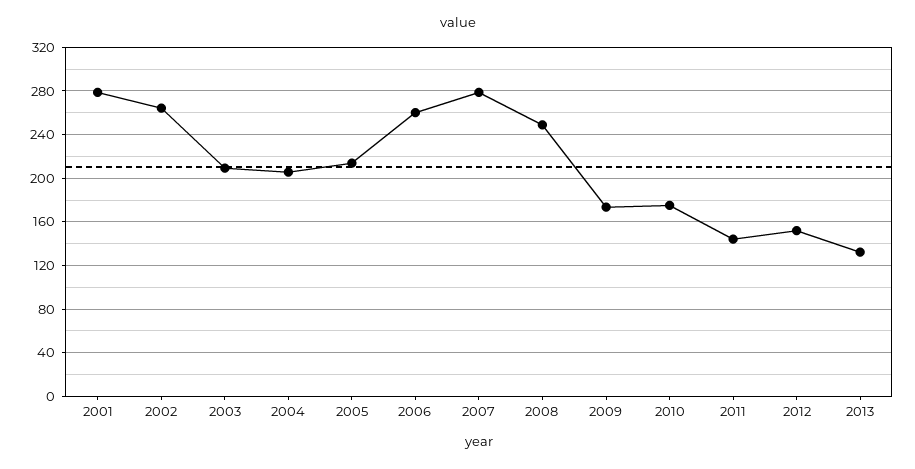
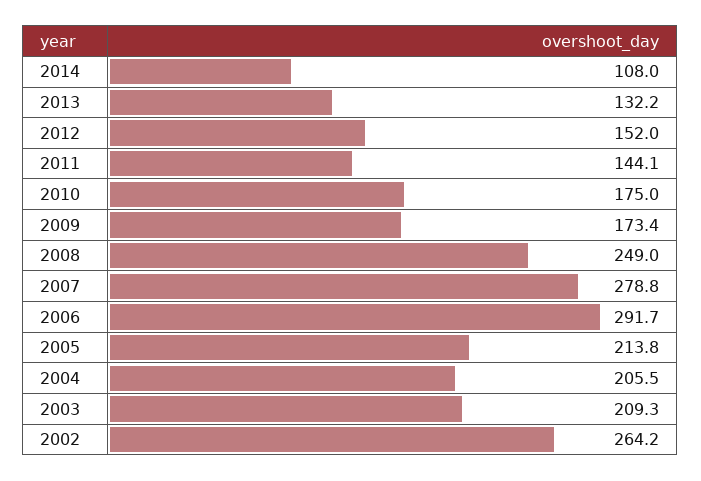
2001: 280 -> none
2006: 260 -> 291.7
2014: none -> 108

